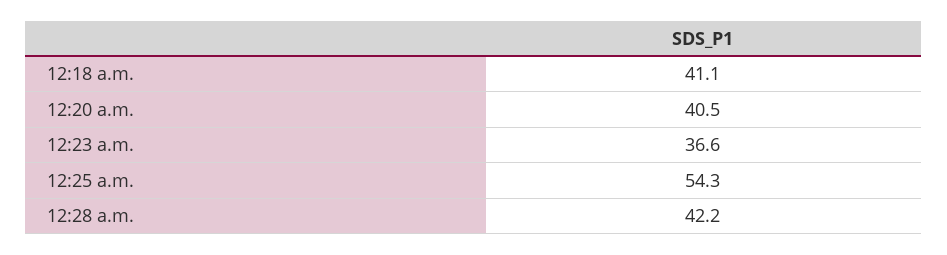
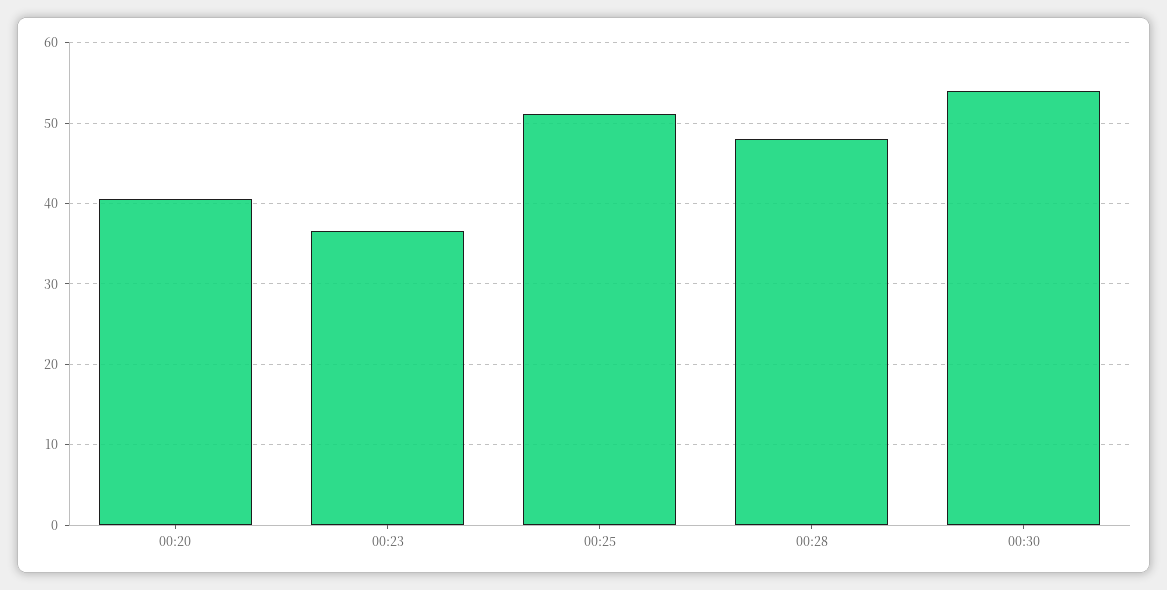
12:18 a.m.: 41.1 -> none
12:25 a.m.: 54.3 -> 51
12:28 a.m.: 42.2 -> 48
00:30: none -> 54

